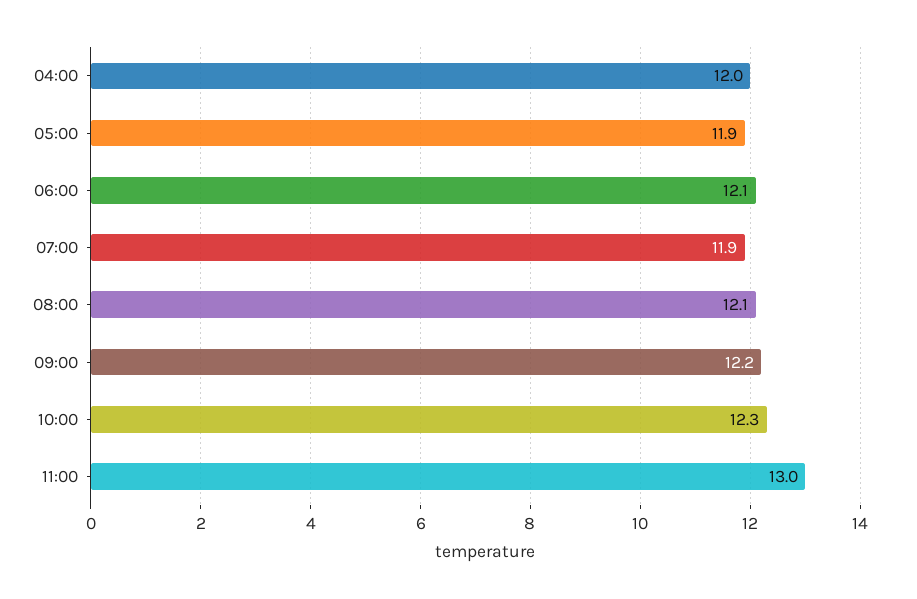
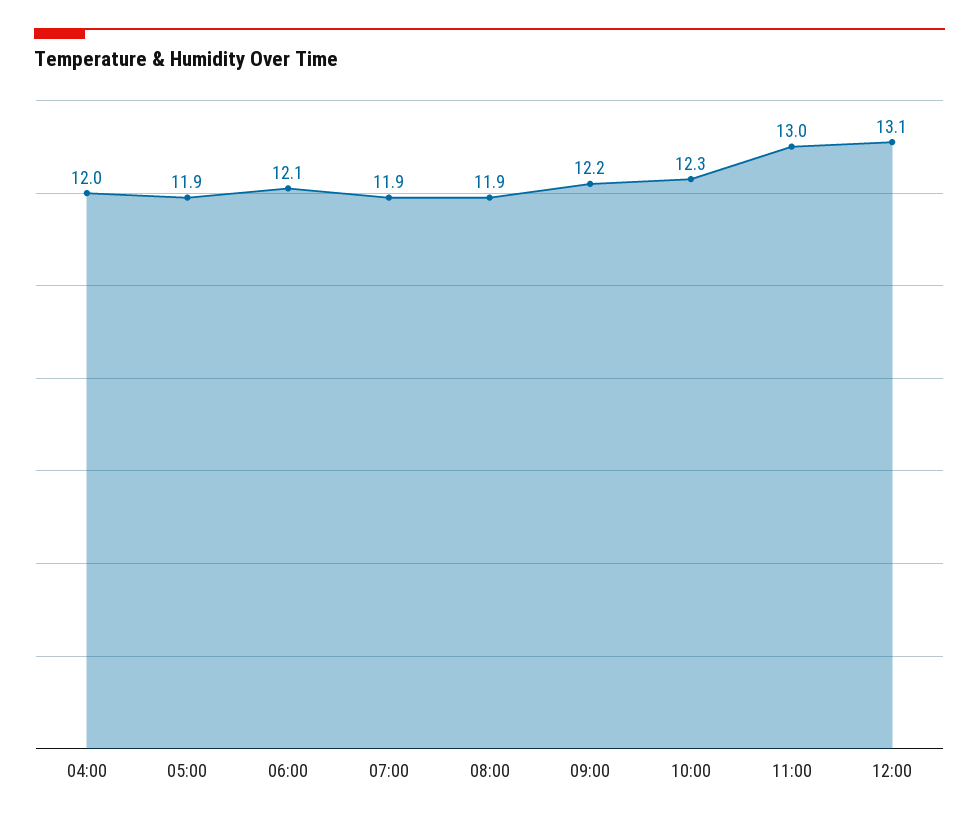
08:00: 12.1 -> 11.9
12:00: none -> 13.1

